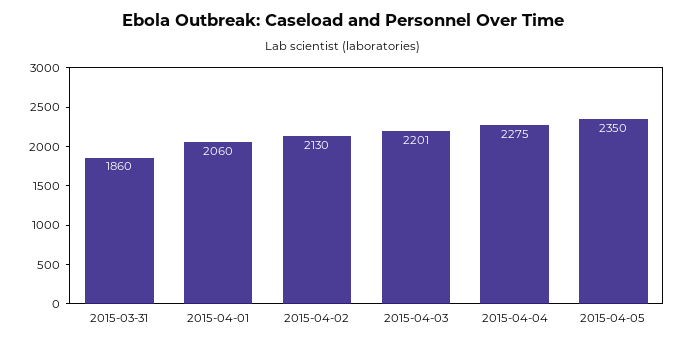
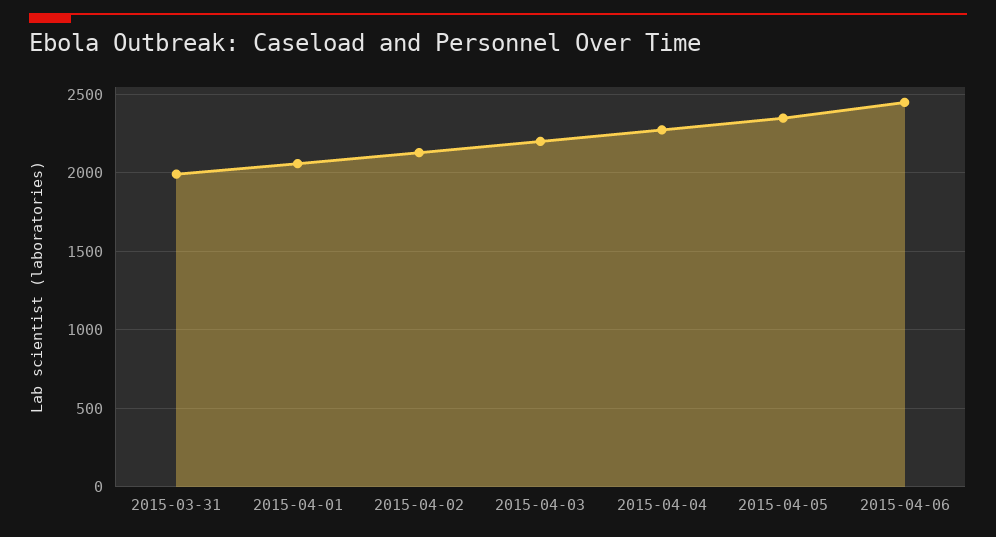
2015-03-31: 1860 -> 2000
2015-04-06: none -> 2450

